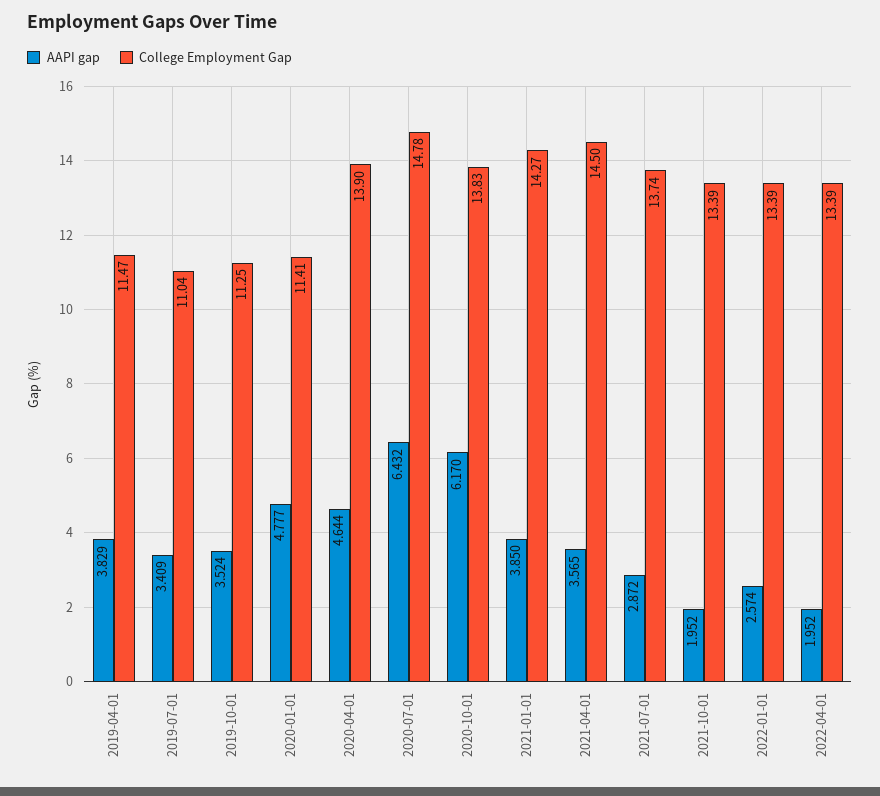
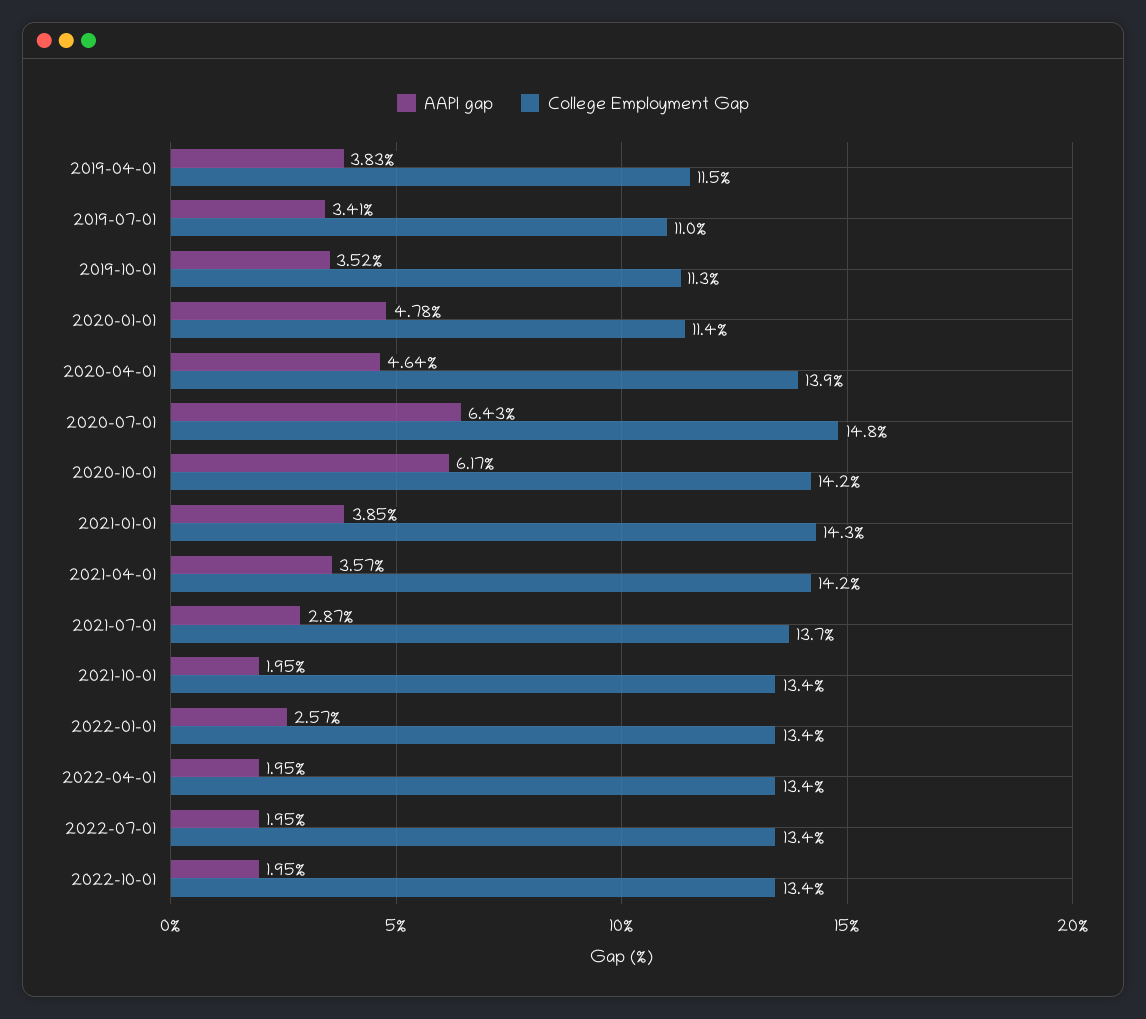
College Employment Gap, 2020-10-01: 13.83 -> 14.2
College Employment Gap, 2021-04-01: 14.5 -> 14.2
AAPI gap, 2022-07-01: none -> 1.95
College Employment Gap, 2022-07-01: none -> 13.4
AAPI gap, 2022-10-01: none -> 1.95
College Employment Gap, 2022-10-01: none -> 13.4

